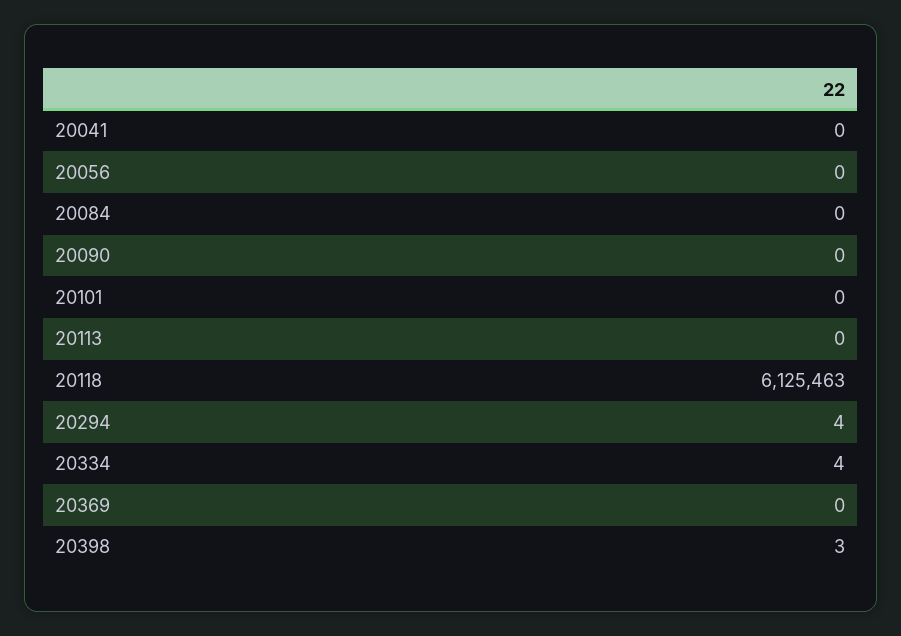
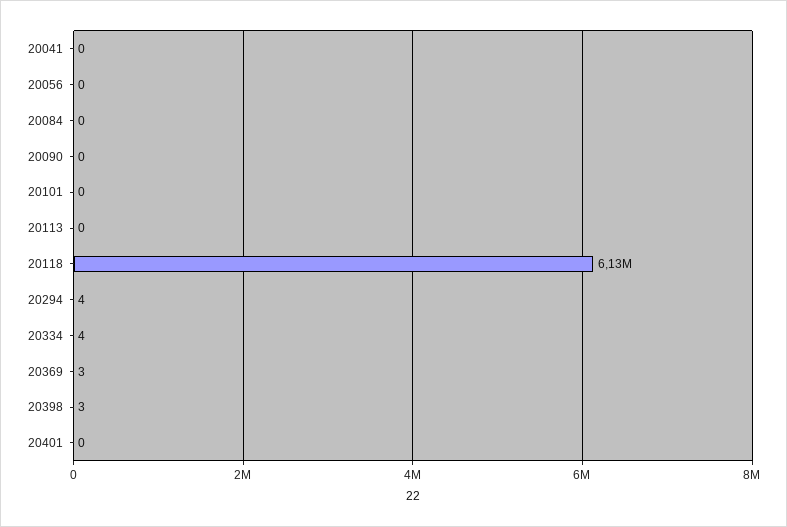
20369: 0 -> 3
20401: none -> 0

